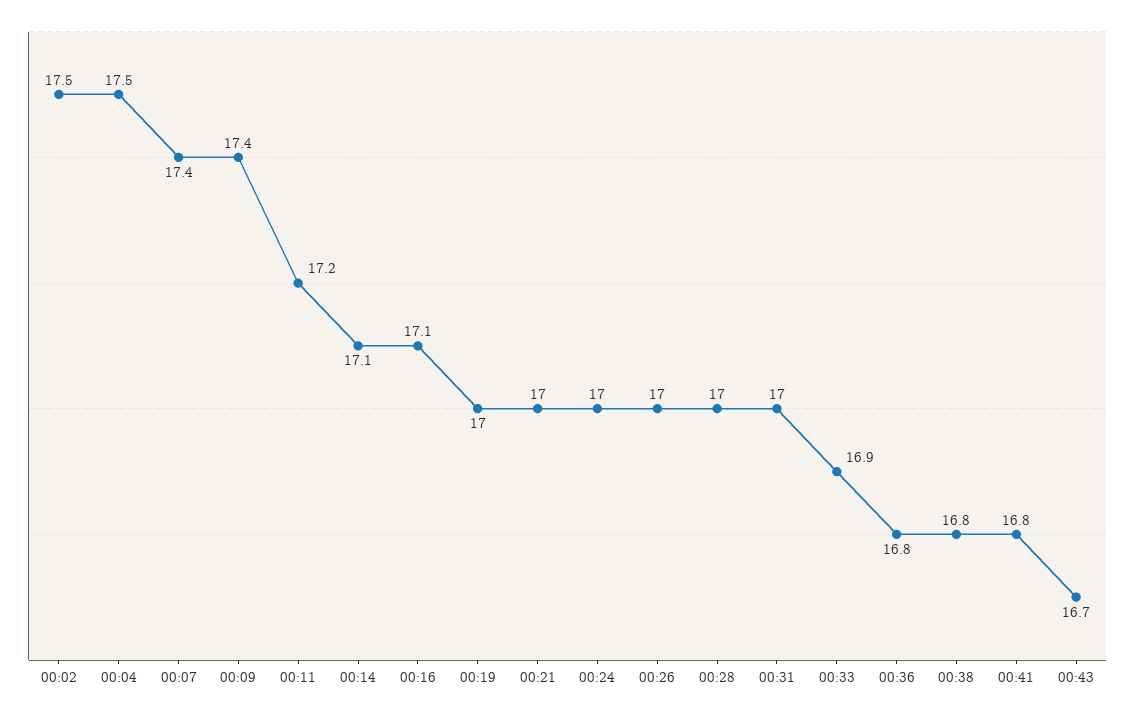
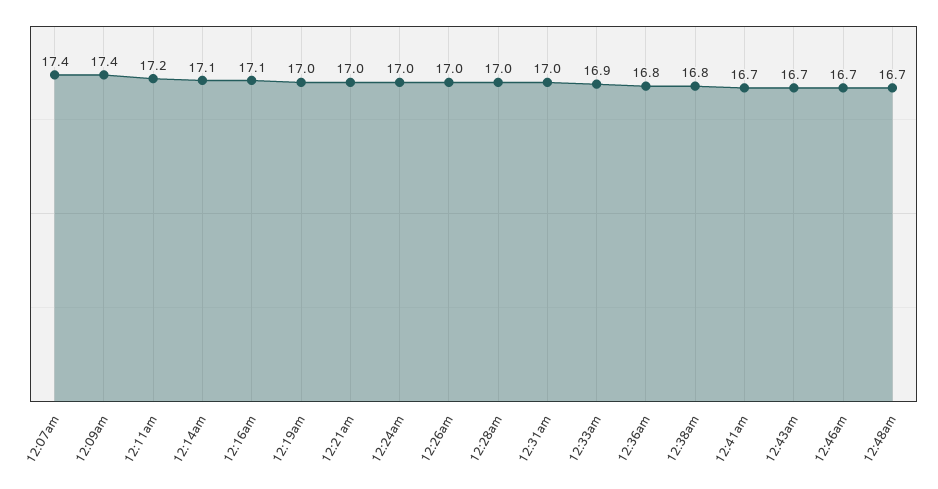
00:02: 17.5 -> none
00:04: 17.5 -> none
00:41: 16.8 -> 16.7
12:46am: none -> 16.7
12:48am: none -> 16.7

